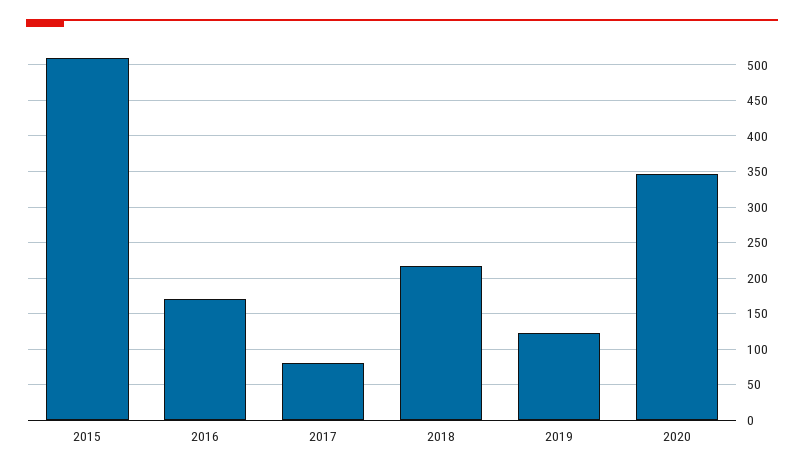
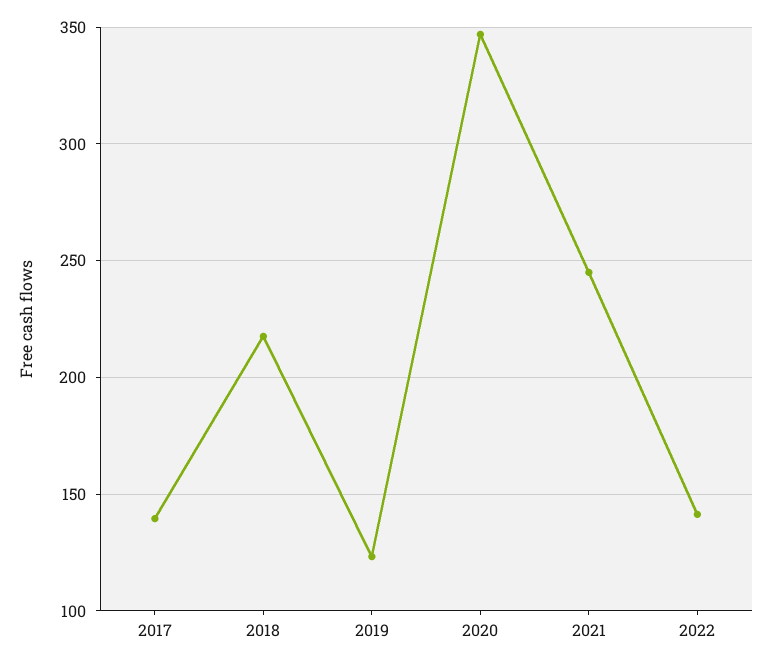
2015: 510 -> none
2016: 170 -> none
2017: 80 -> 140
2021: none -> 245
2022: none -> 140

